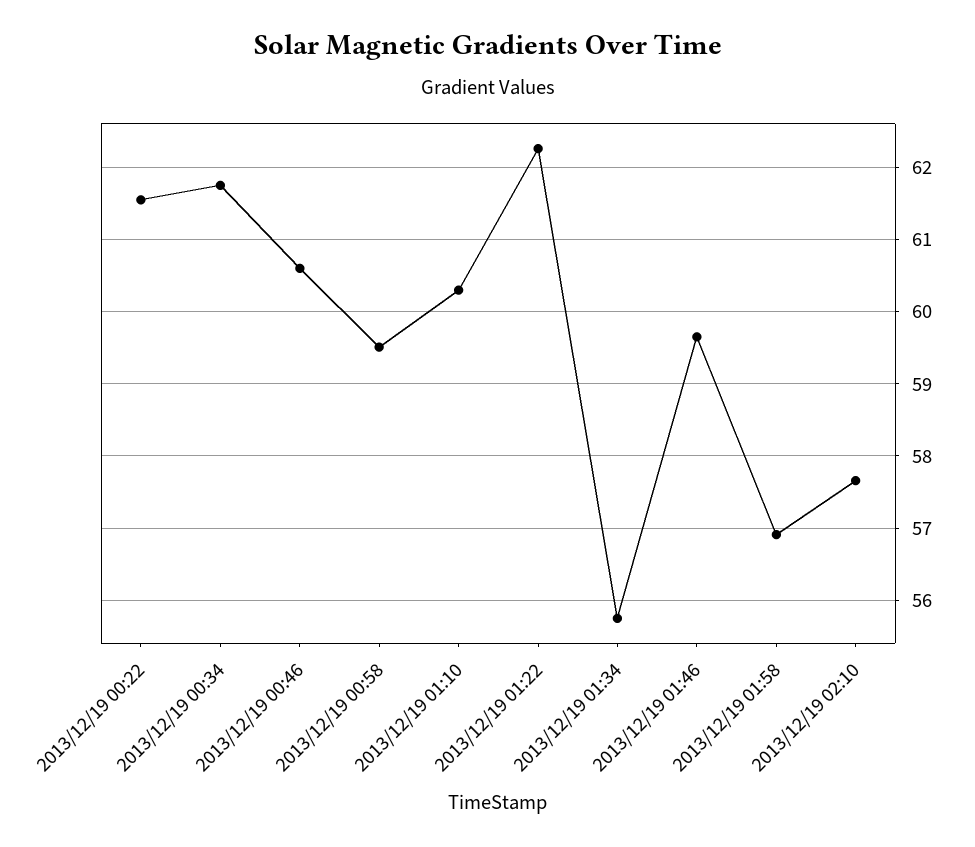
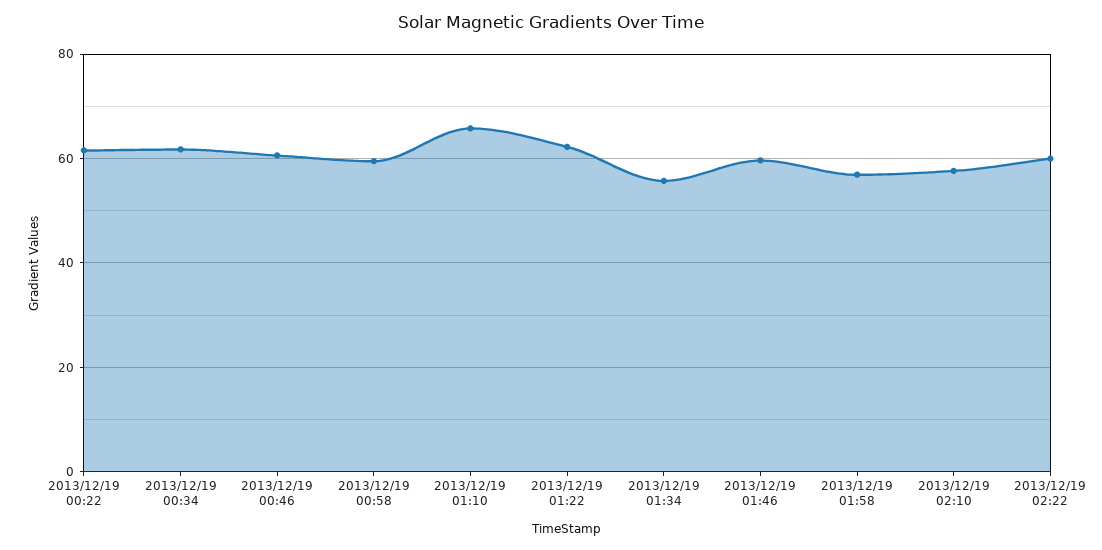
2013/12/19 01:10: 60.3 -> 66
2013/12/19 02:22: none -> 60

